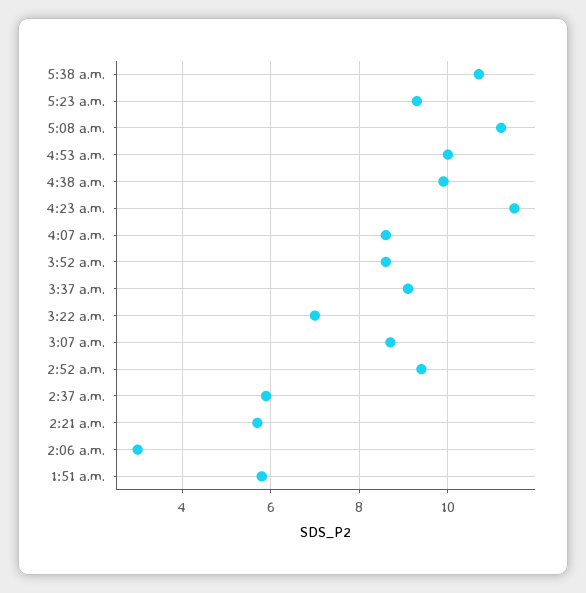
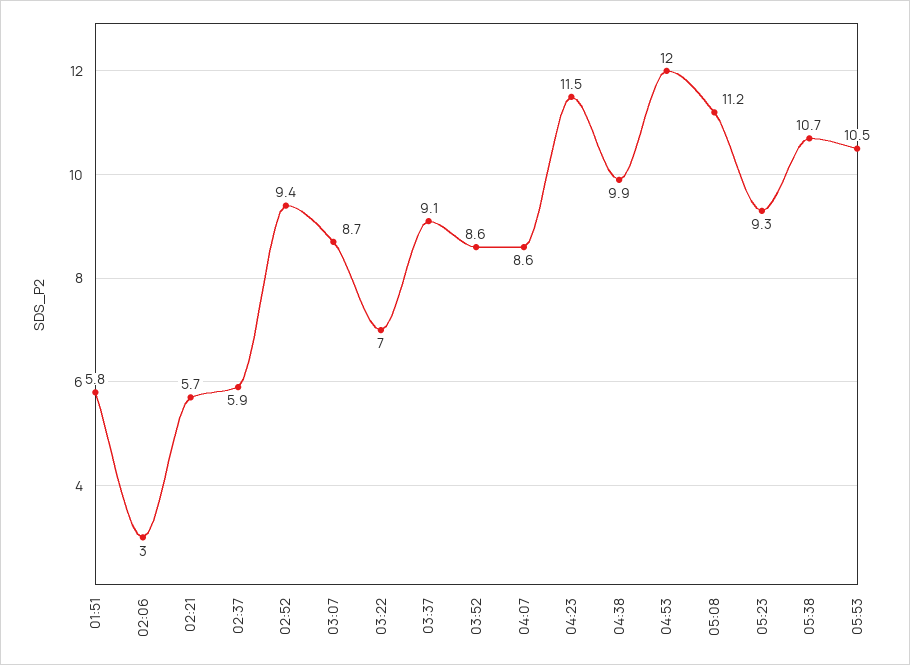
4:53 a.m.: 10 -> 12
05:53: none -> 10.5

